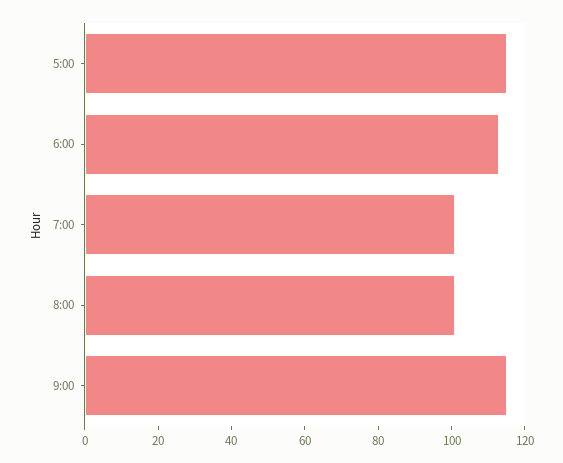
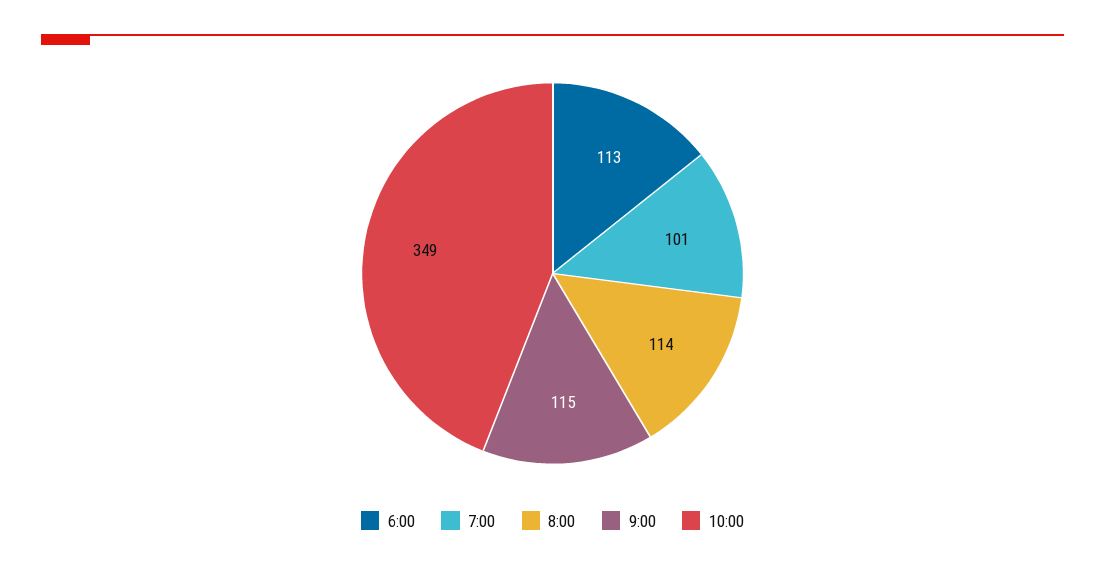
5:00: 115 -> none
8:00: 100 -> 114
10:00: none -> 349

